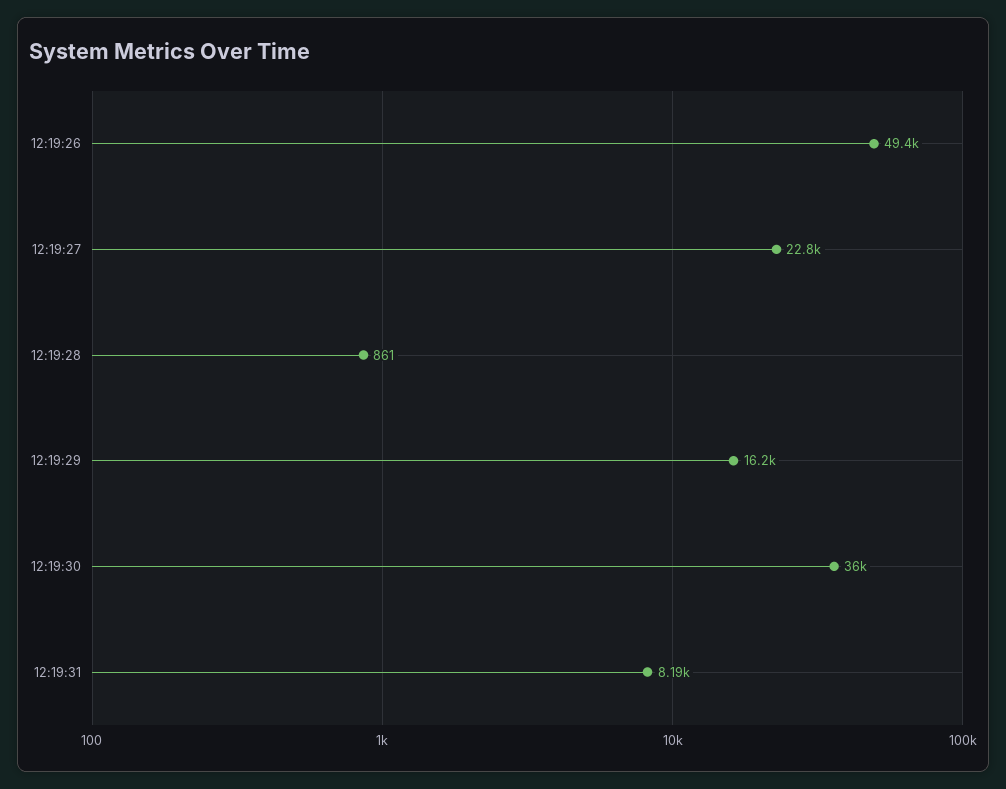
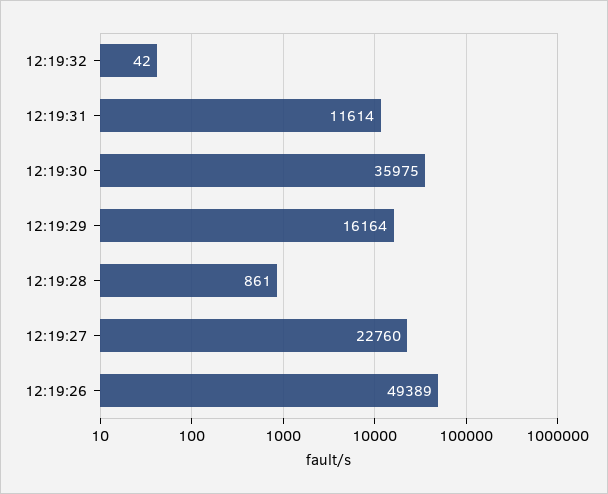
12:19:31: 8190 -> 11614
12:19:32: none -> 42

